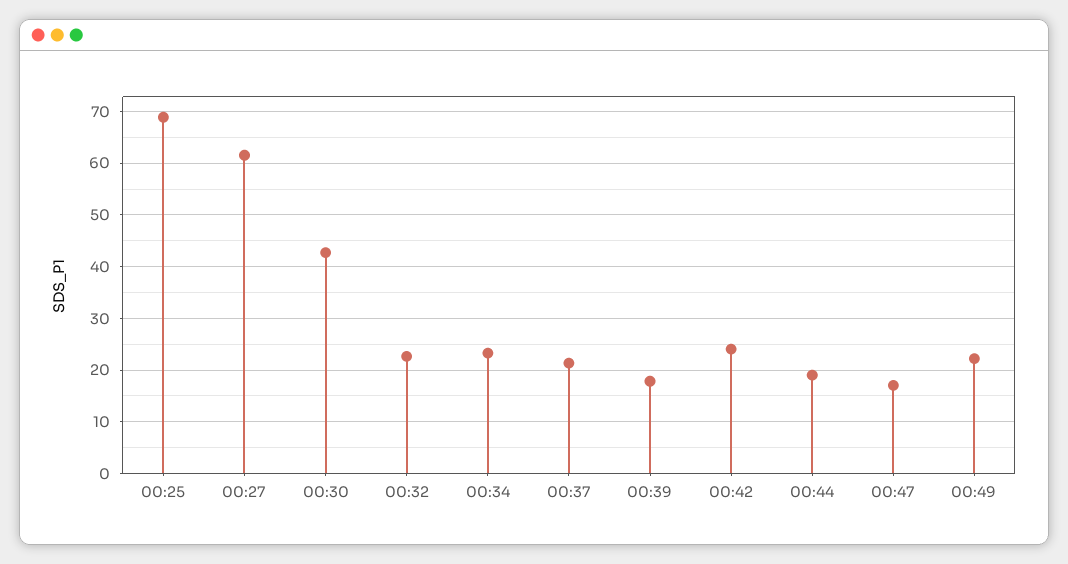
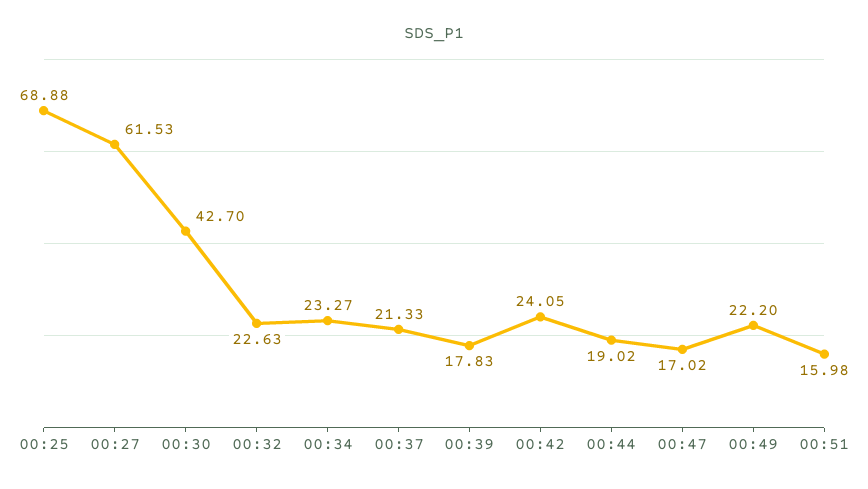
00:51: none -> 15.98

